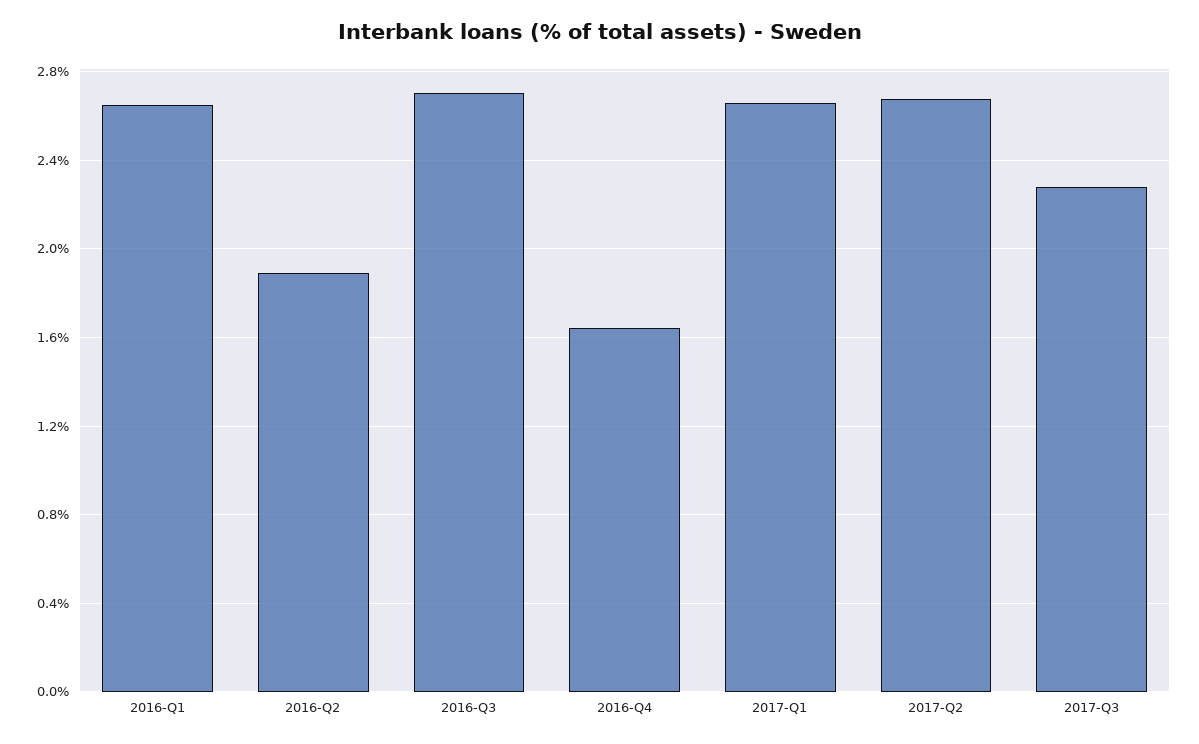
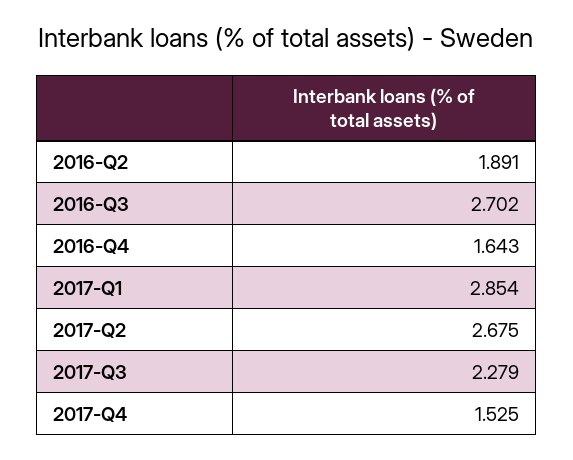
2016-Q1: 2.65 -> none
2017-Q1: 2.65 -> 2.854
2017-Q4: none -> 1.525

